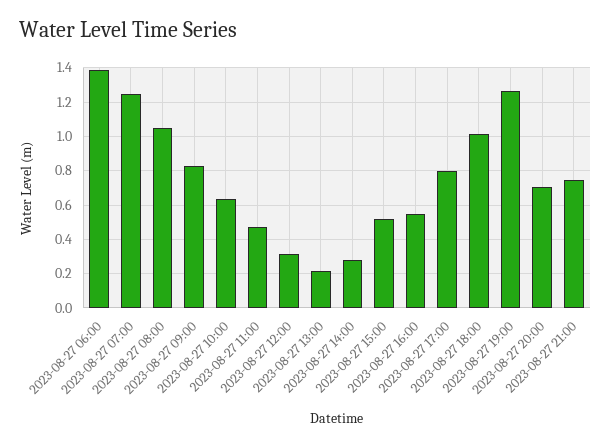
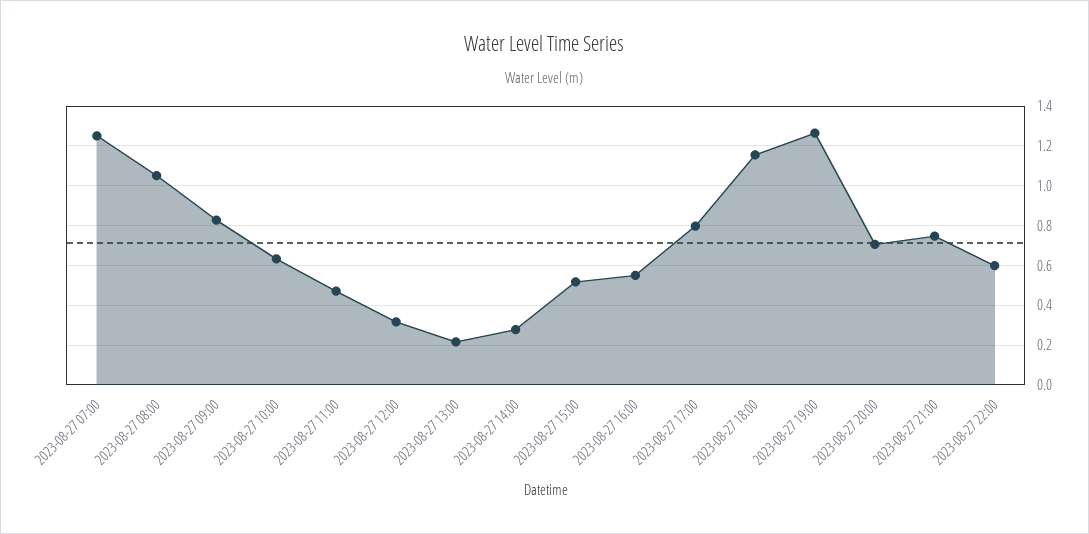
2023-08-27 06:00: 1.4 -> none
2023-08-27 18:00: 1 -> 1.15
2023-08-27 22:00: none -> 0.6

